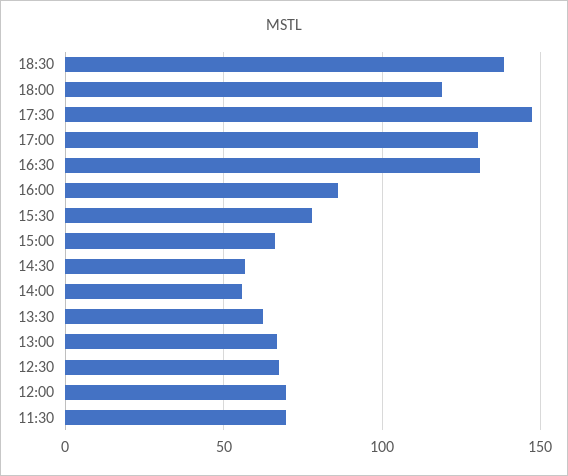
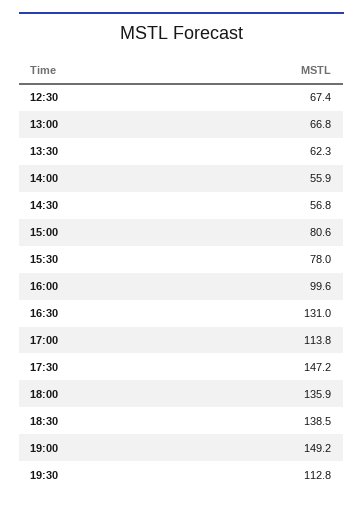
18:00: 120 -> 135.9
17:00: 130 -> 113.8
16:00: 85 -> 99.6
15:00: 65 -> 80.6
12:00: 70 -> none
11:30: 70 -> none
19:00: none -> 149.2
19:30: none -> 112.8

